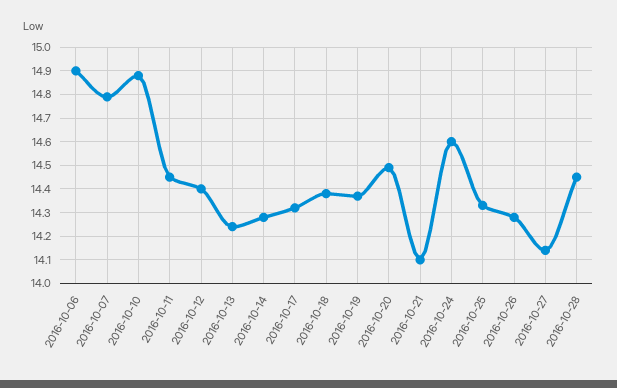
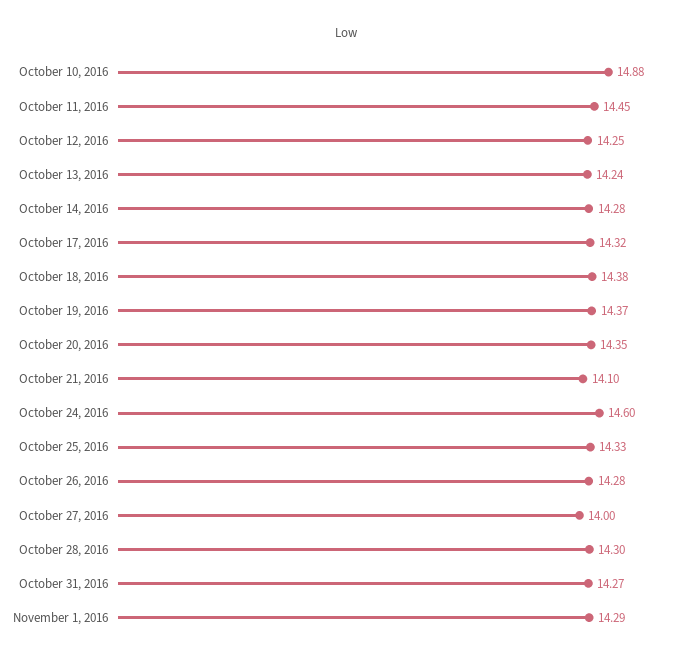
2016-10-06: 14.9 -> none
2016-10-07: 14.8 -> none
2016-10-12: 14.4 -> 14.25
2016-10-20: 14.5 -> 14.35
2016-10-27: 14.15 -> 14
2016-10-28: 14.45 -> 14.3
October 31, 2016: none -> 14.27
November 1, 2016: none -> 14.29

